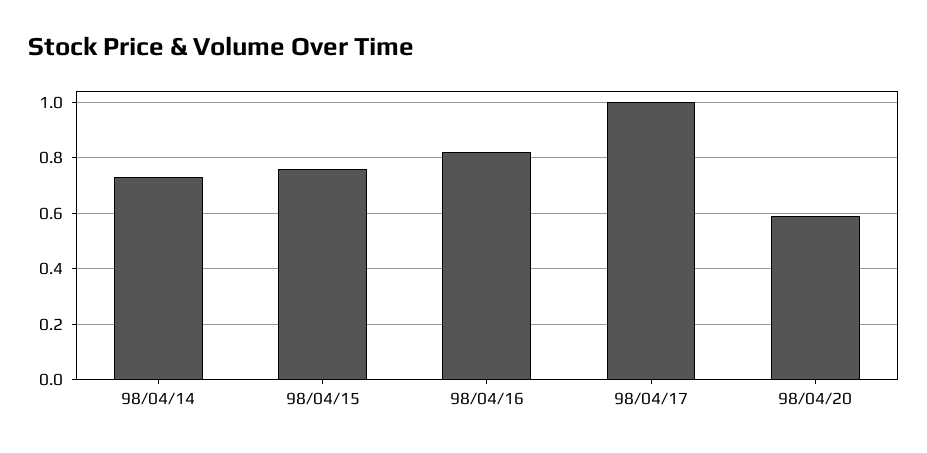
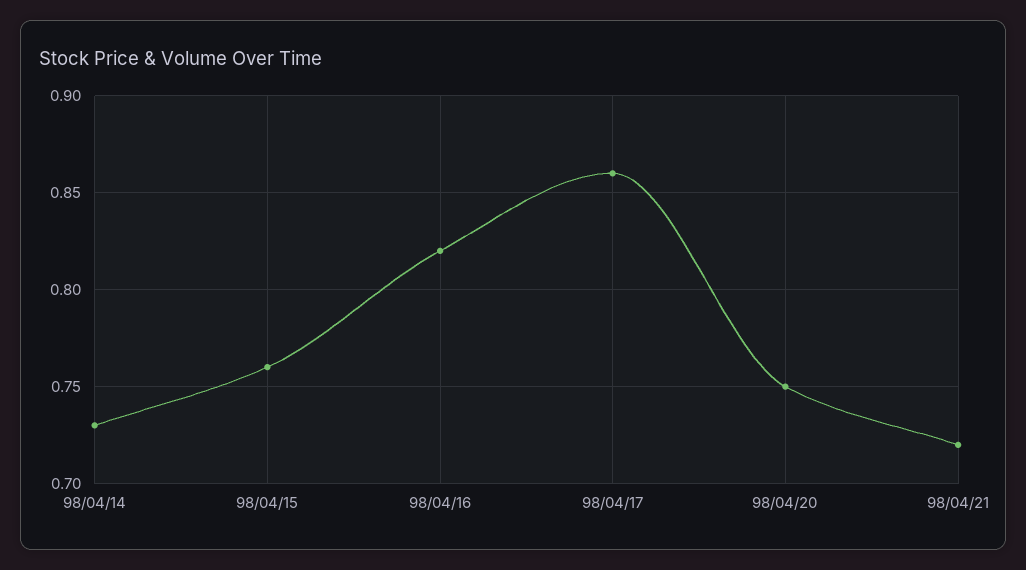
98/04/17: 1 -> 0.86
98/04/20: 0.6 -> 0.75
98/04/21: none -> 0.72

